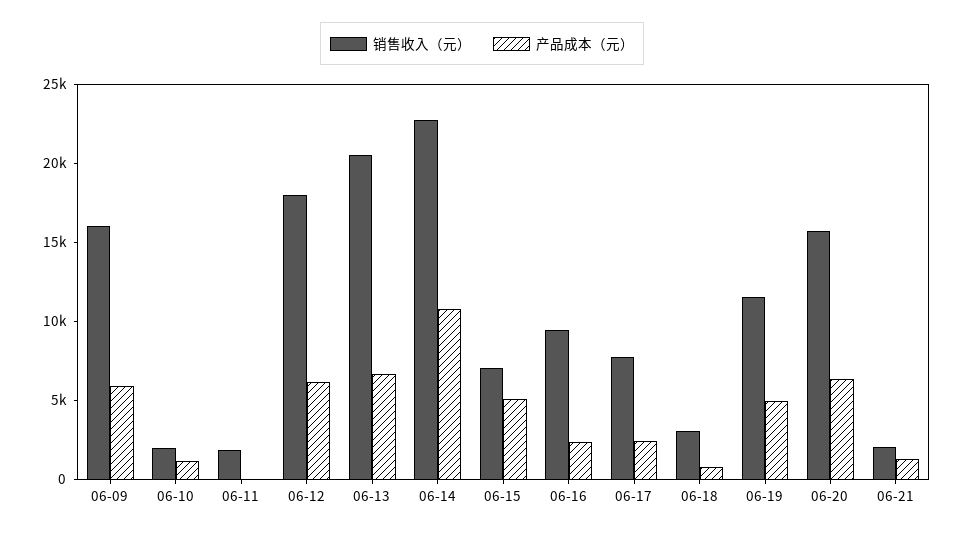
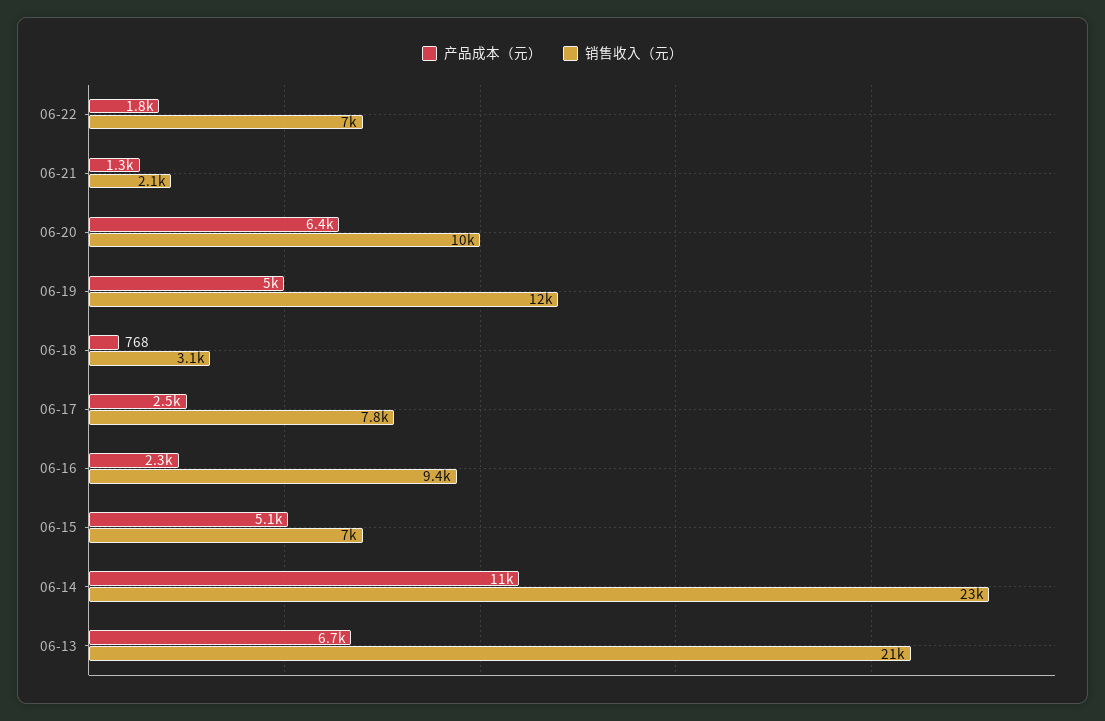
销售收入（元）, 06-09: 16000 -> none
产品成本（元）, 06-09: 6000 -> none
销售收入（元）, 06-10: 2000 -> none
产品成本（元）, 06-10: 1000 -> none
销售收入（元）, 06-11: 2000 -> none
产品成本（元）, 06-11: 0 -> none
销售收入（元）, 06-12: 18000 -> none
产品成本（元）, 06-12: 6000 -> none
销售收入（元）, 06-20: 16000 -> 10000
产品成本（元）, 06-22: none -> 1800
销售收入（元）, 06-22: none -> 7000

